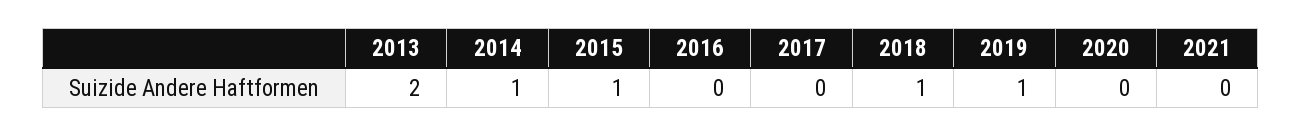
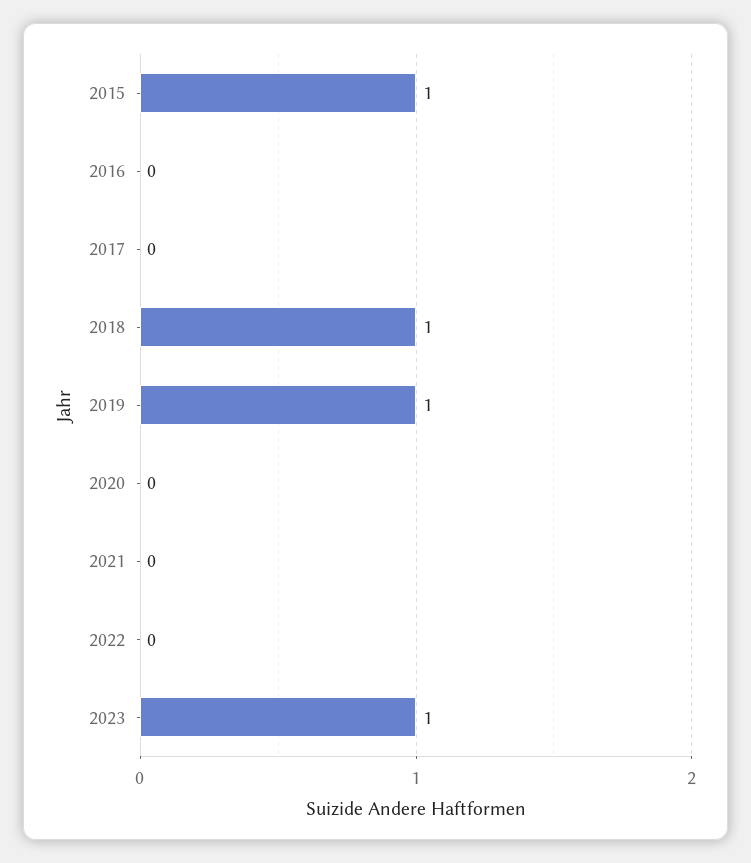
2013: 2 -> none
2014: 1 -> none
2022: none -> 0
2023: none -> 1

